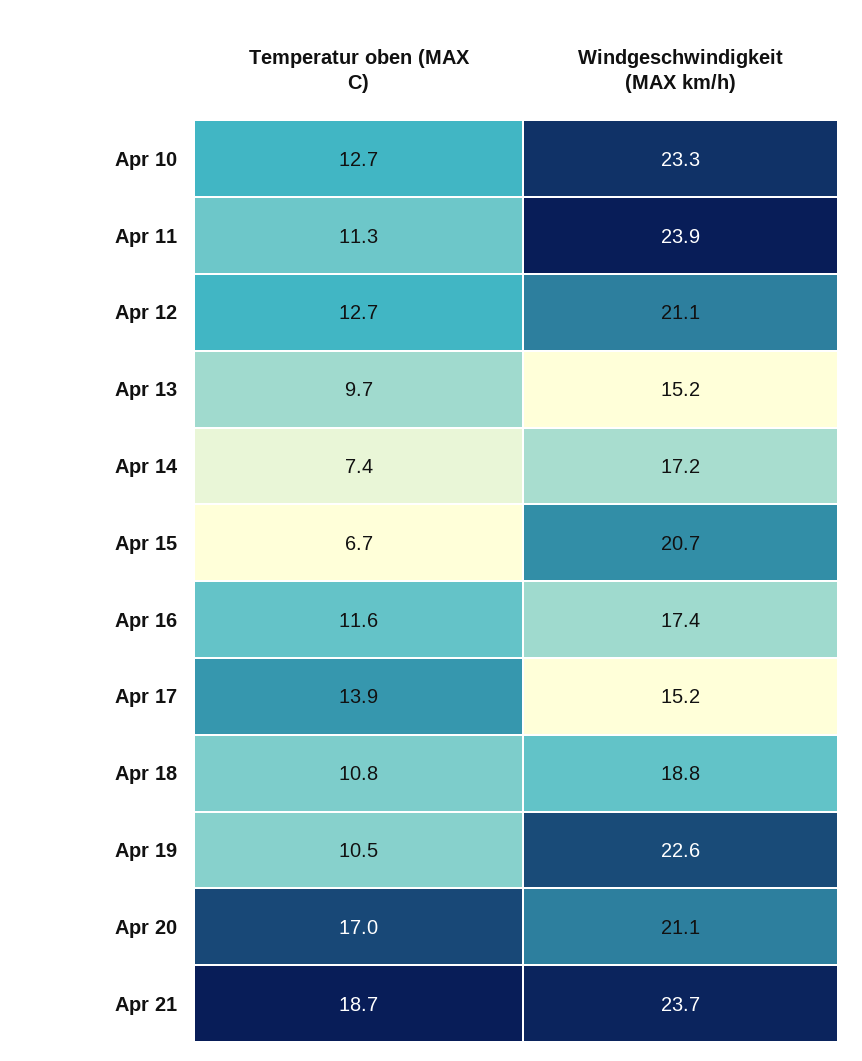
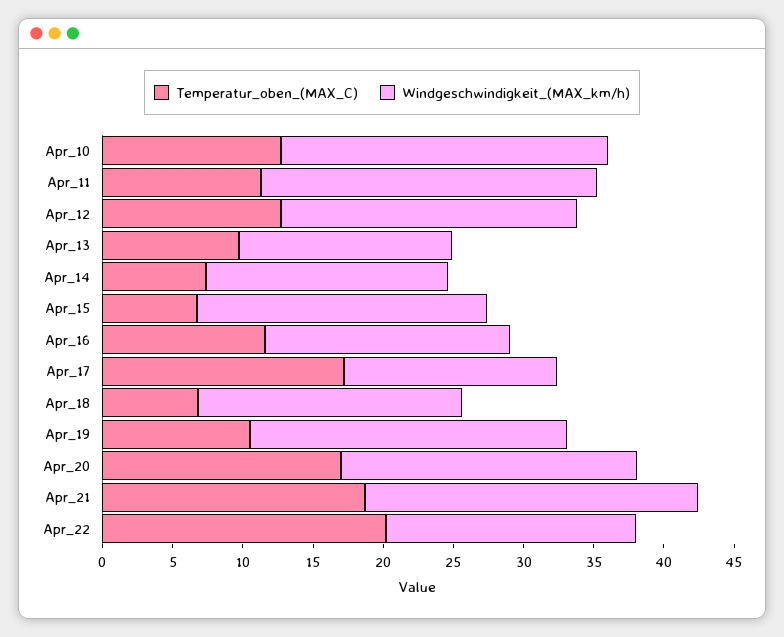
Temperatur oben (MAX C), Apr 17: 13.9 -> 17
Temperatur oben (MAX C), Apr 18: 10.8 -> 7
Temperatur oben (MAX C), Apr_22: none -> 20
Windgeschwindigkeit (MAX km/h), Apr_22: none -> 18

